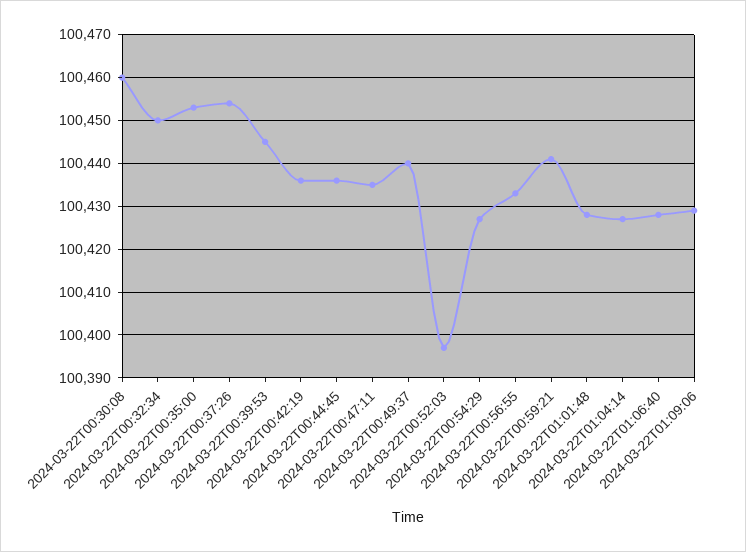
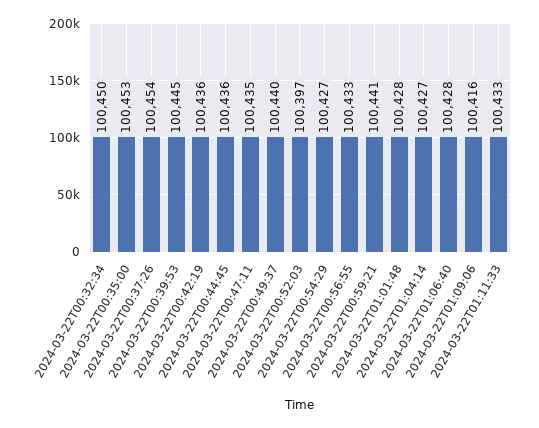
2024-03-22T00:30:08: 100460 -> none
2024-03-22T01:09:06: 100430 -> 100416
2024-03-22T01:11:33: none -> 100433

